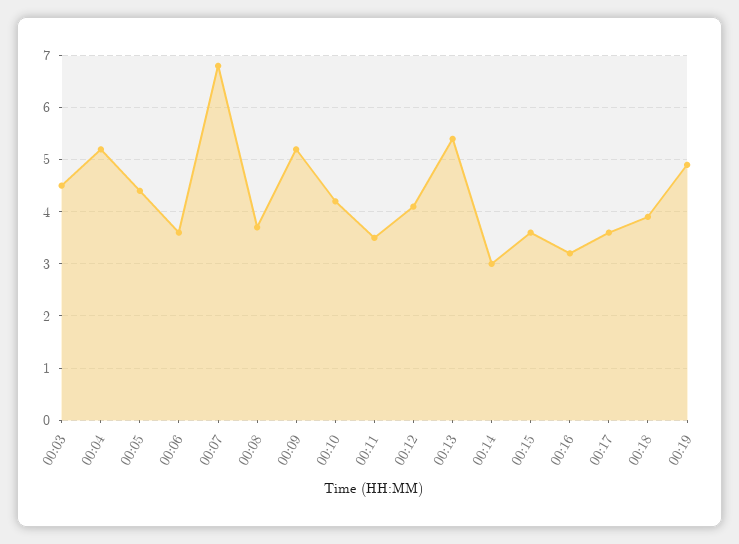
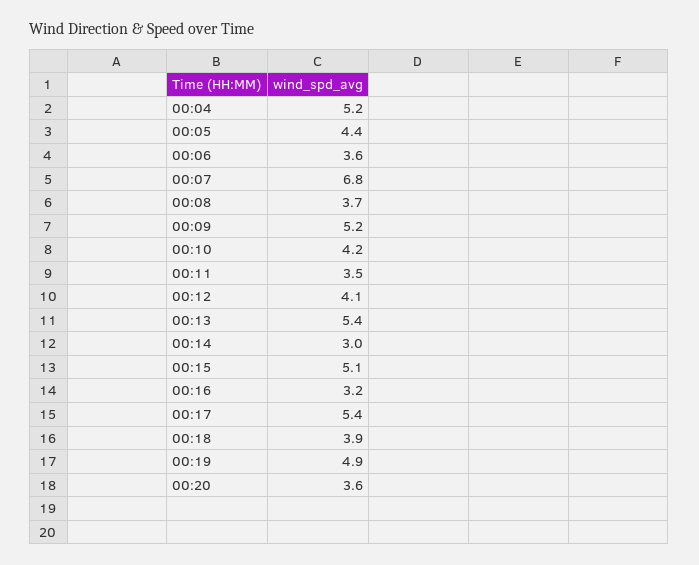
00:03: 4.5 -> none
00:15: 3.5 -> 5.1
00:17: 3.5 -> 5.4
00:20: none -> 3.6

